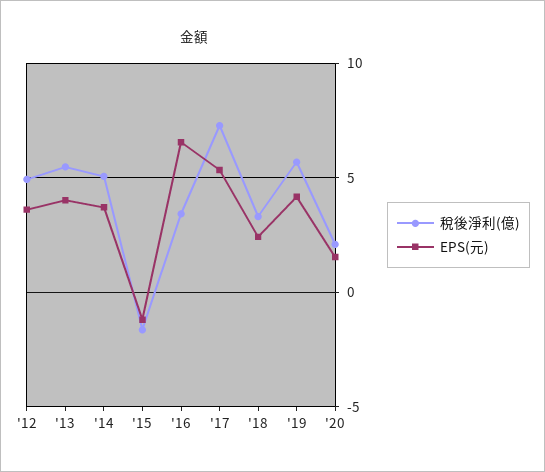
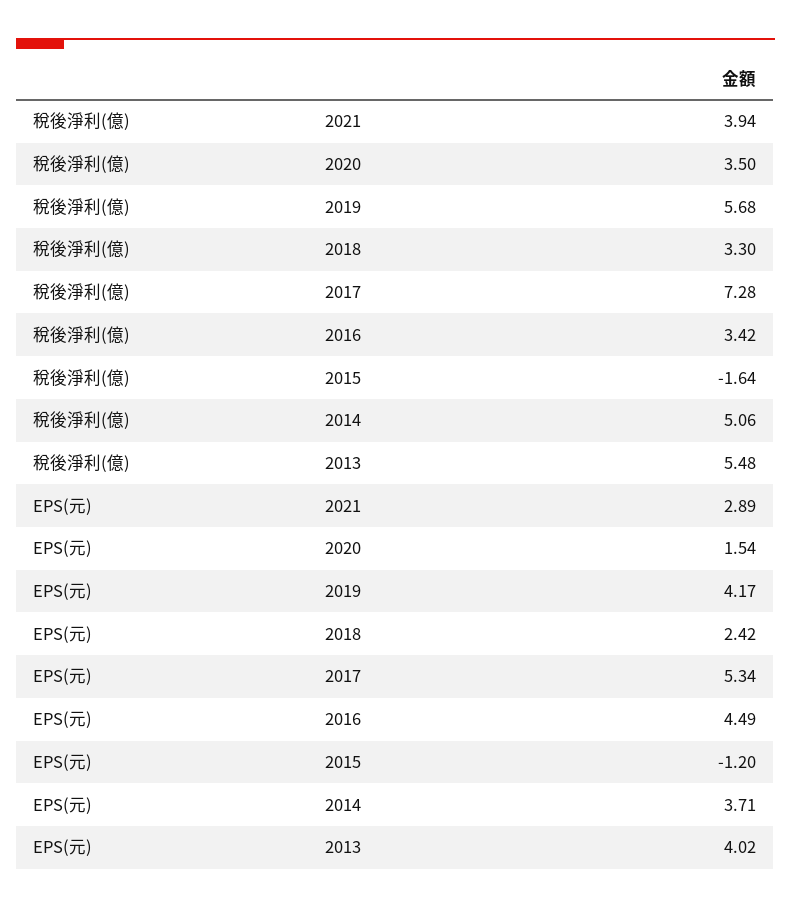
稅後淨利(億), '12: 5 -> none
EPS(元), '12: 3.5 -> none
EPS(元), '16: 6.5 -> 4.49
稅後淨利(億), '20: 2 -> 3.5
稅後淨利(億), 2021: none -> 3.94
EPS(元), 2021: none -> 2.89

